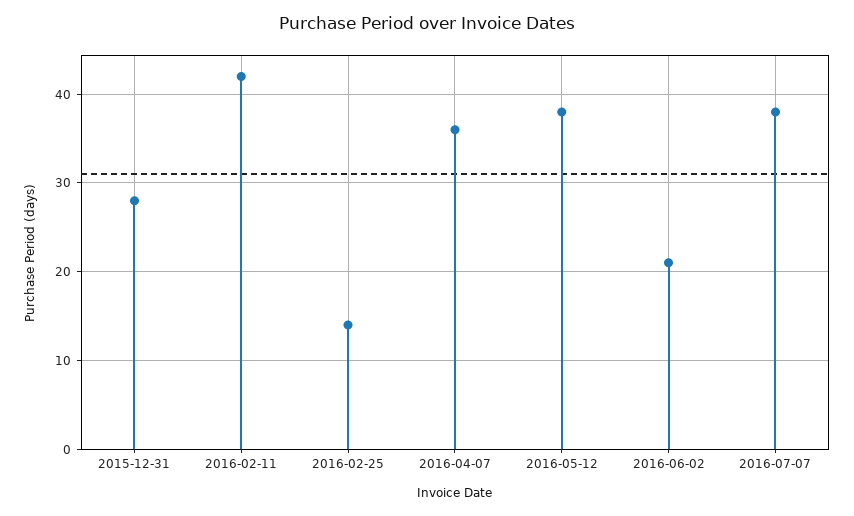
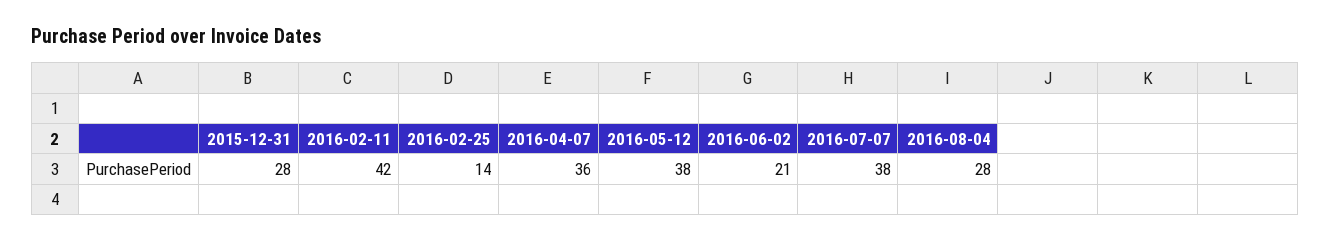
2016-08-04: none -> 28

